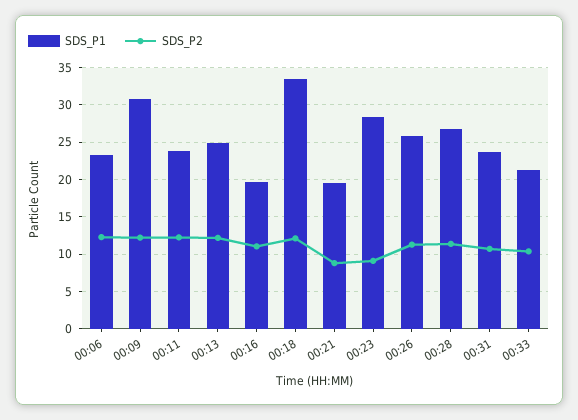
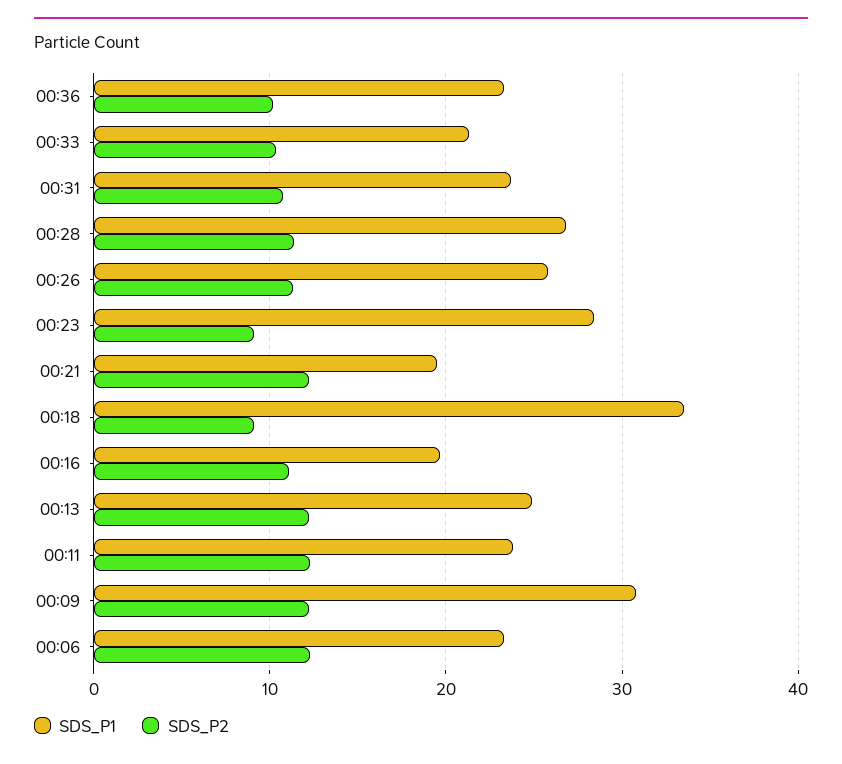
SDS_P2, 00:18: 12 -> 9
SDS_P2, 00:21: 9 -> 12
SDS_P1, 00:36: none -> 23
SDS_P2, 00:36: none -> 10

